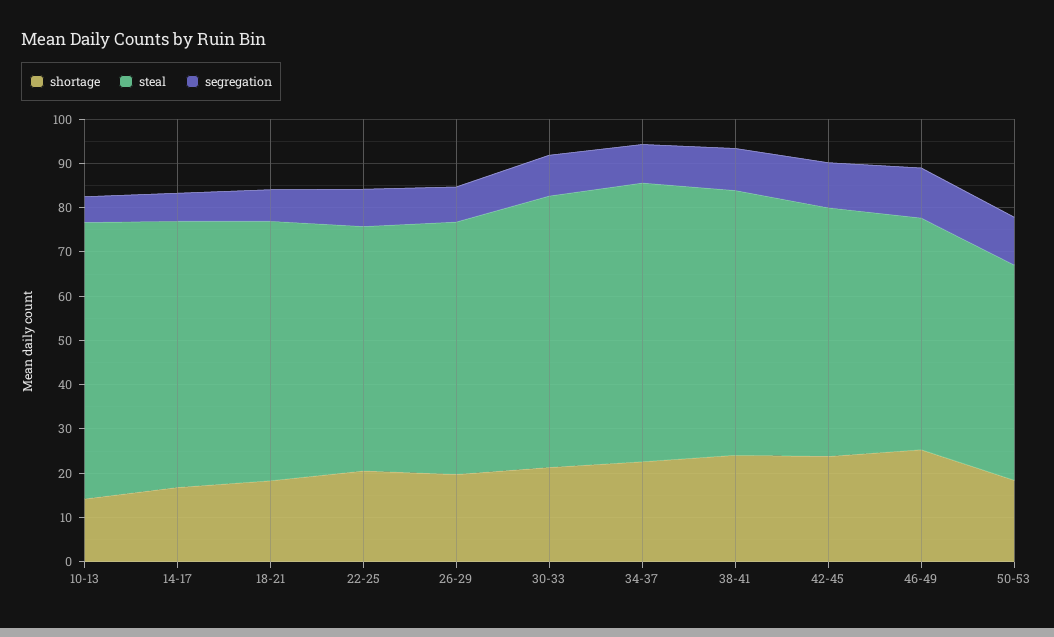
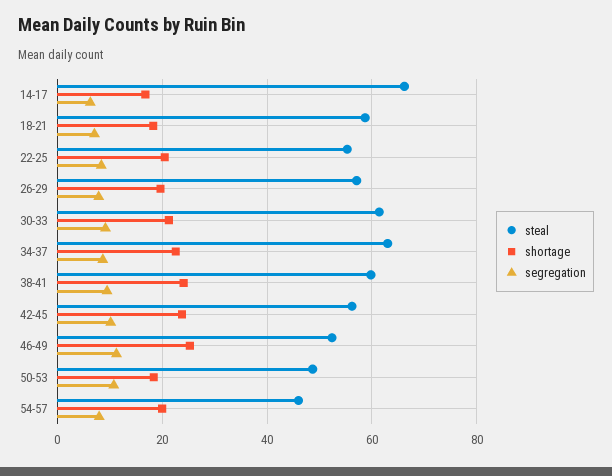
shortage, 10-13: 14 -> none
steal, 10-13: 62 -> none
segregation, 10-13: 6 -> none
steal, 14-17: 60 -> 66
steal, 54-57: none -> 46
shortage, 54-57: none -> 20
segregation, 54-57: none -> 8

